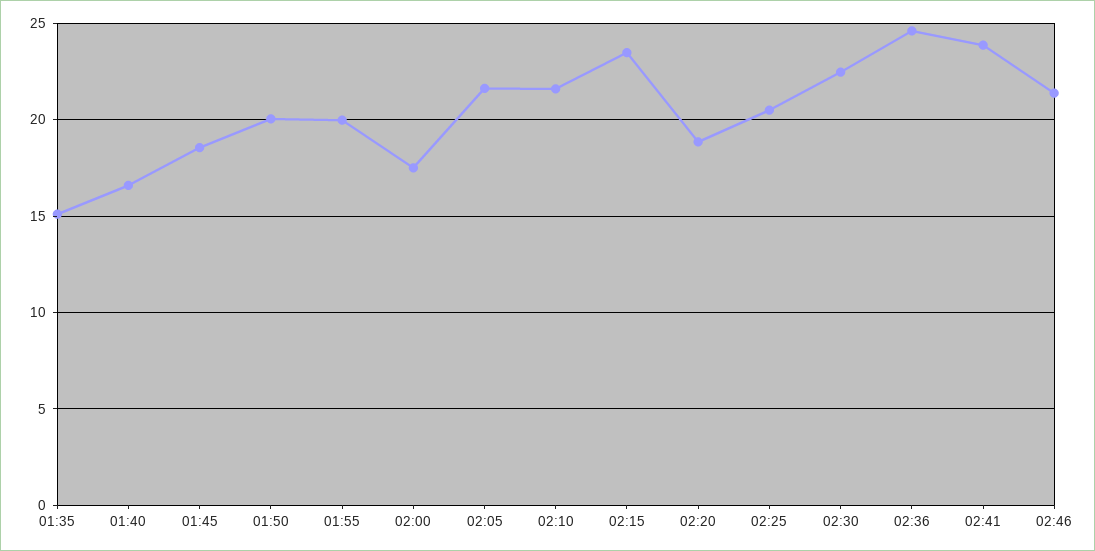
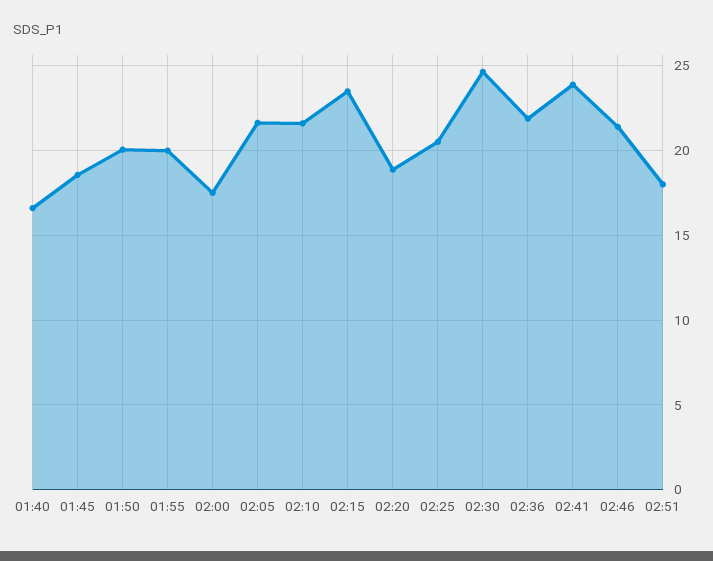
01:35: 15 -> none
02:30: 22.5 -> 24.5
02:36: 24.5 -> 22
02:51: none -> 18

